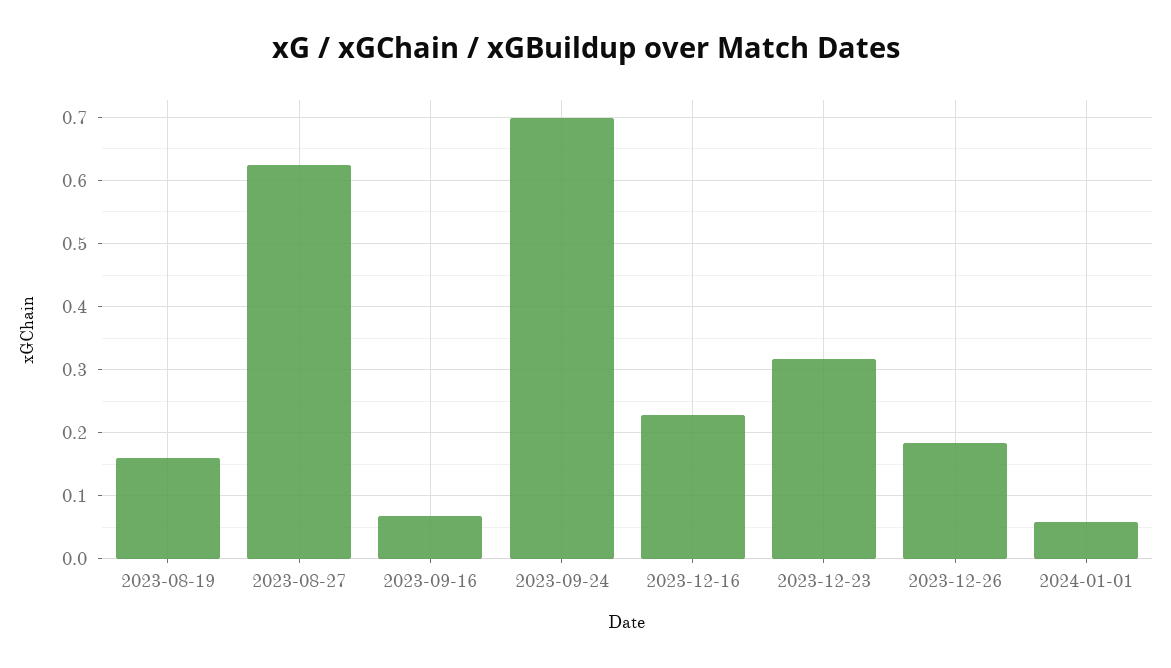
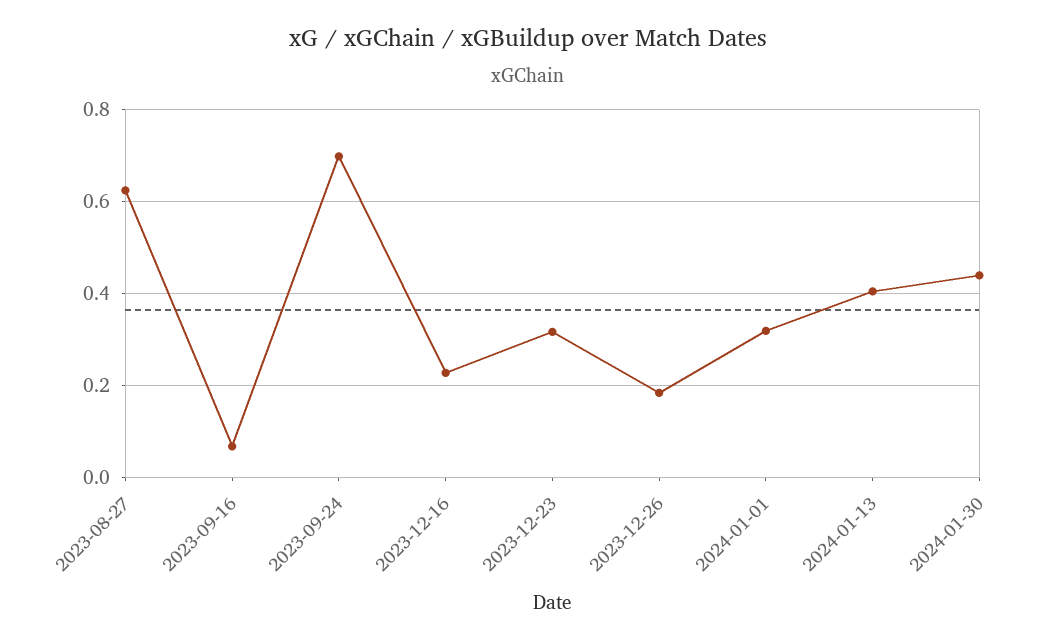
2023-08-19: 0.16 -> none
2024-01-01: 0.06 -> 0.32
2024-01-13: none -> 0.4
2024-01-30: none -> 0.44

